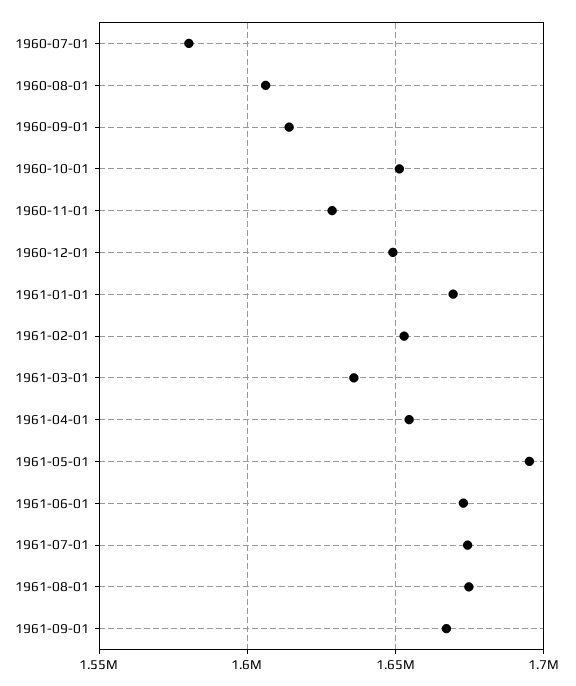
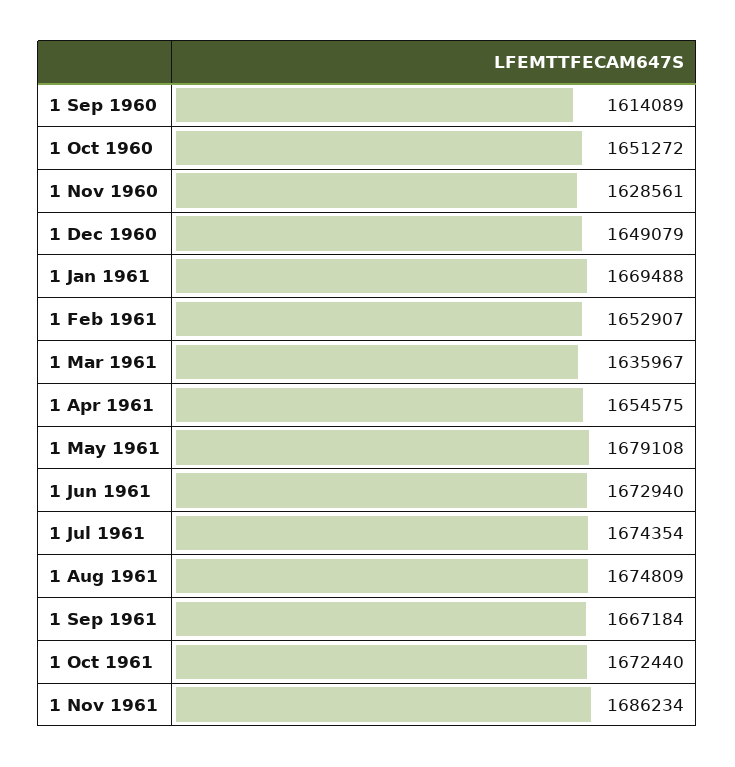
1960-07-01: 1580000 -> none
1960-08-01: 1605000 -> none
1961-05-01: 1695000 -> 1679108
1 Oct 1961: none -> 1672440
1 Nov 1961: none -> 1686234

